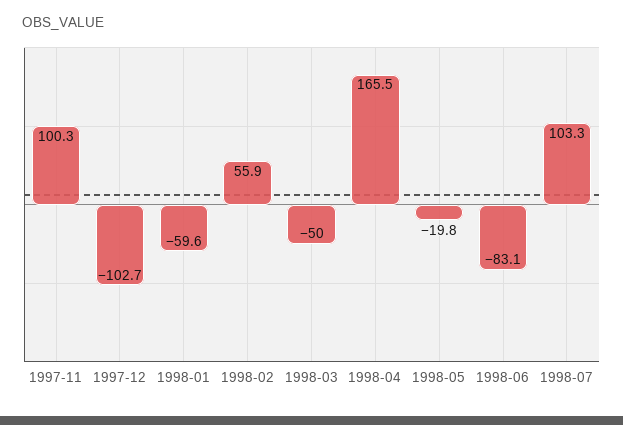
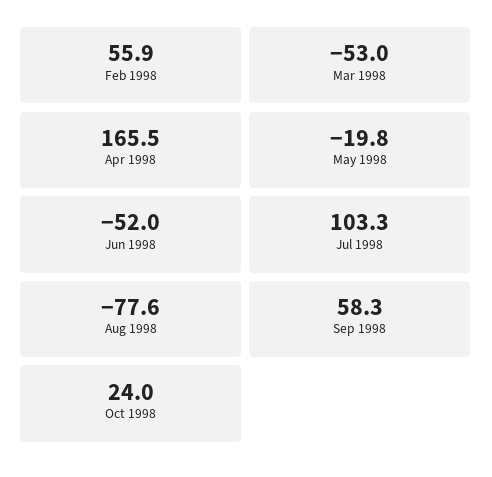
1997-11: 100.3 -> none
1997-12: -102.7 -> none
1998-01: -59.6 -> none
1998-03: -50 -> -53
1998-06: -83.1 -> -52
Aug 1998: none -> -77.6
Sep 1998: none -> 58.3
Oct 1998: none -> 24

